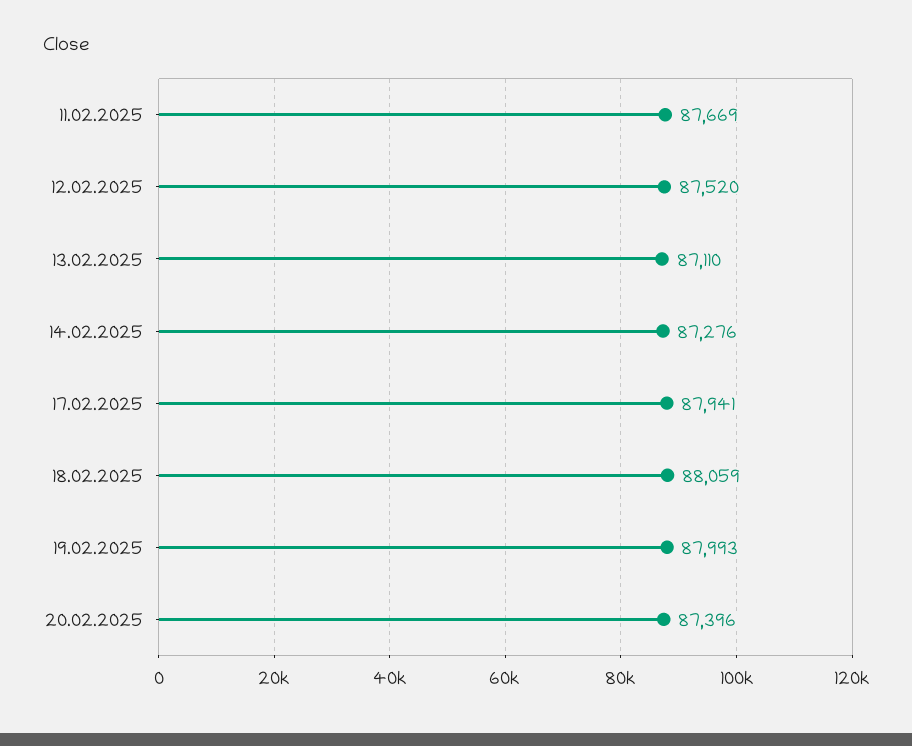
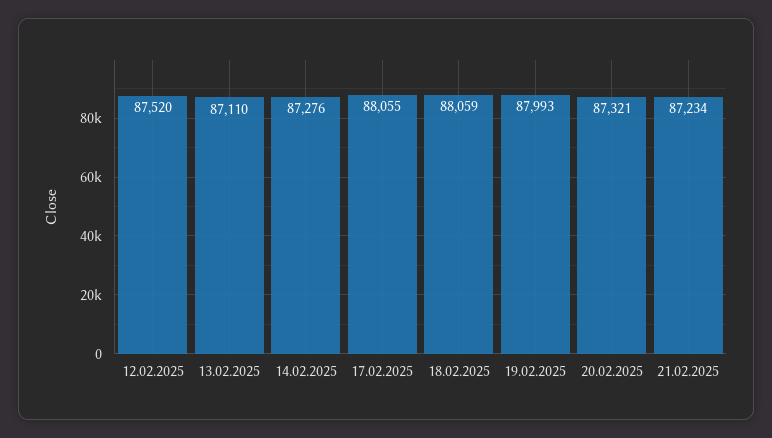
11.02.2025: 87669 -> none
17.02.2025: 87941 -> 88055
20.02.2025: 87396 -> 87321
21.02.2025: none -> 87234

